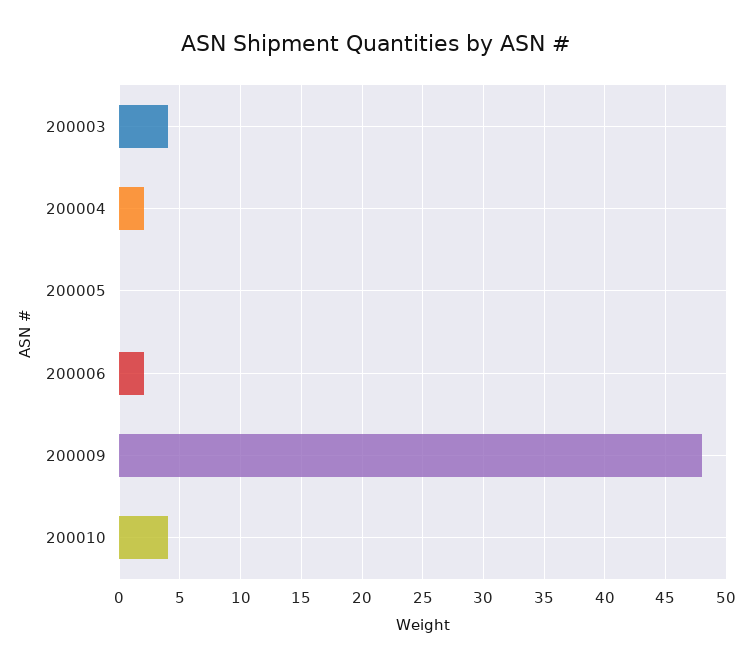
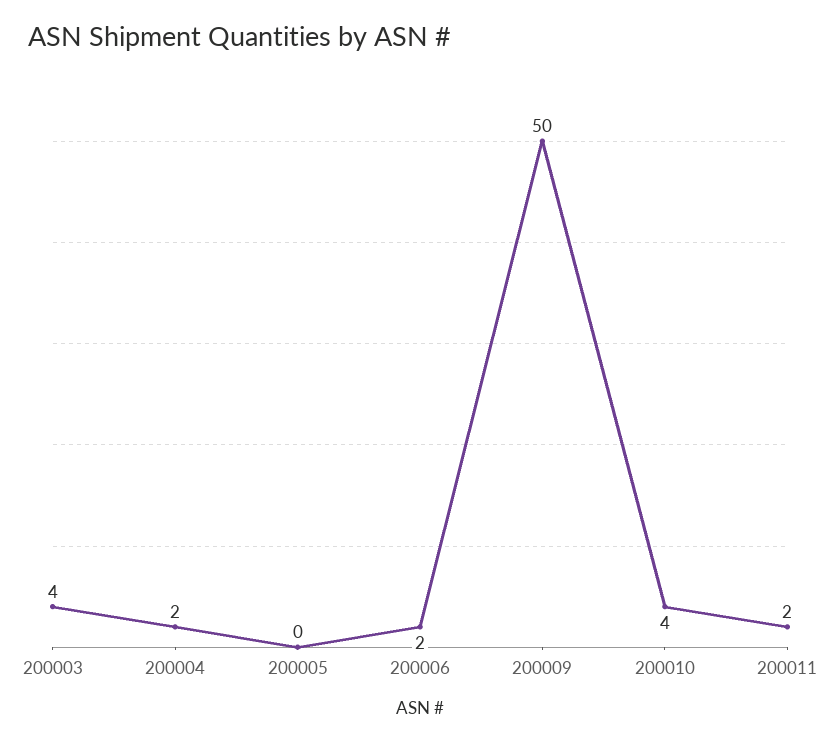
200009: 48 -> 50
200011: none -> 2

